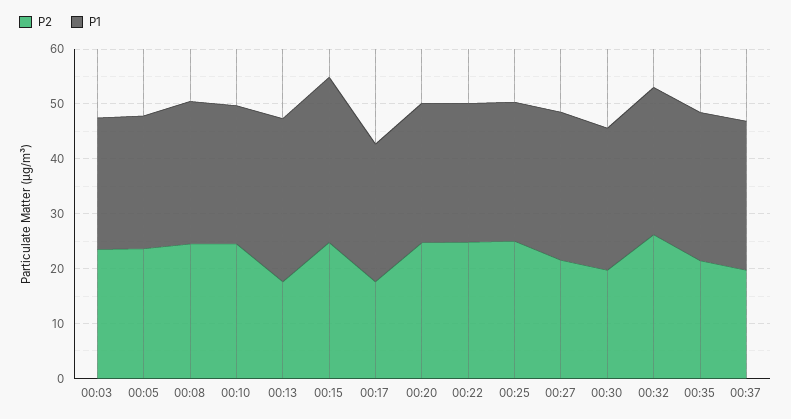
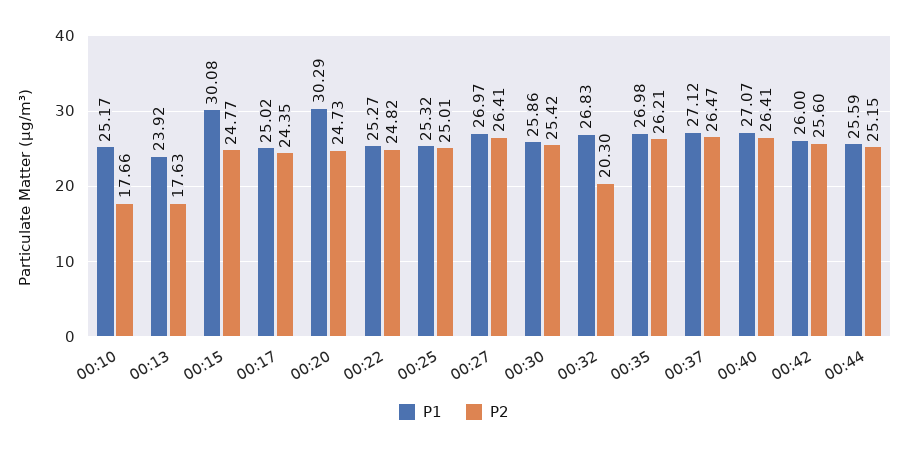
P2, 00:03: 24 -> none
P1, 00:03: 24 -> none
P2, 00:05: 24 -> none
P1, 00:05: 24 -> none
P2, 00:08: 24 -> none
P1, 00:08: 26 -> none
P2, 00:10: 24 -> 17.66
P1, 00:13: 30 -> 23.92
P2, 00:17: 18 -> 24.35
P1, 00:20: 26 -> 30.29
P2, 00:27: 22 -> 26.41
P2, 00:30: 20 -> 25.42
P2, 00:32: 26 -> 20.3
P2, 00:35: 22 -> 26.21
P2, 00:37: 20 -> 26.47
P1, 00:40: none -> 27.07
P2, 00:40: none -> 26.41
P1, 00:42: none -> 26
P2, 00:42: none -> 25.6
P1, 00:44: none -> 25.59
P2, 00:44: none -> 25.15

